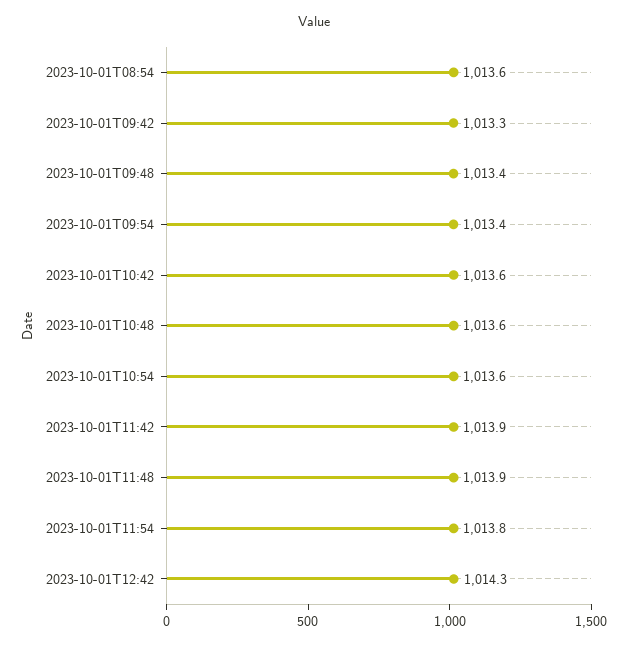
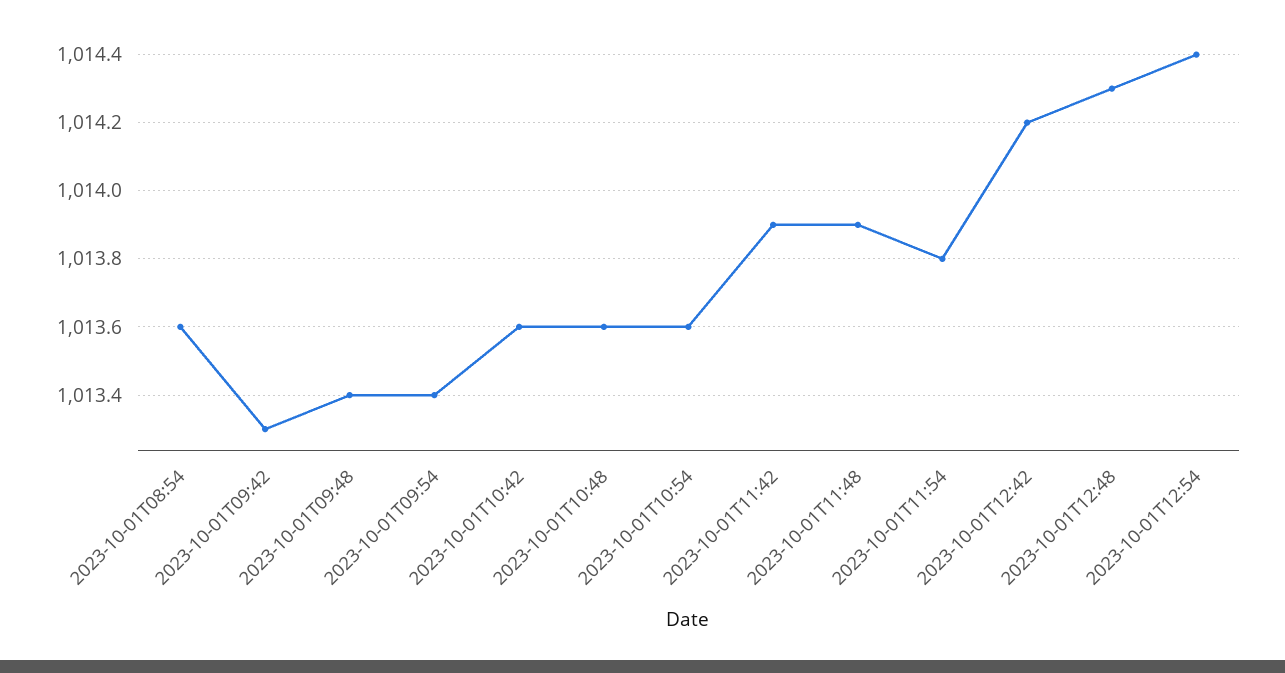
2023-10-01T12:42: 1014.3 -> 1014.2
2023-10-01T12:48: none -> 1014.3
2023-10-01T12:54: none -> 1014.4

